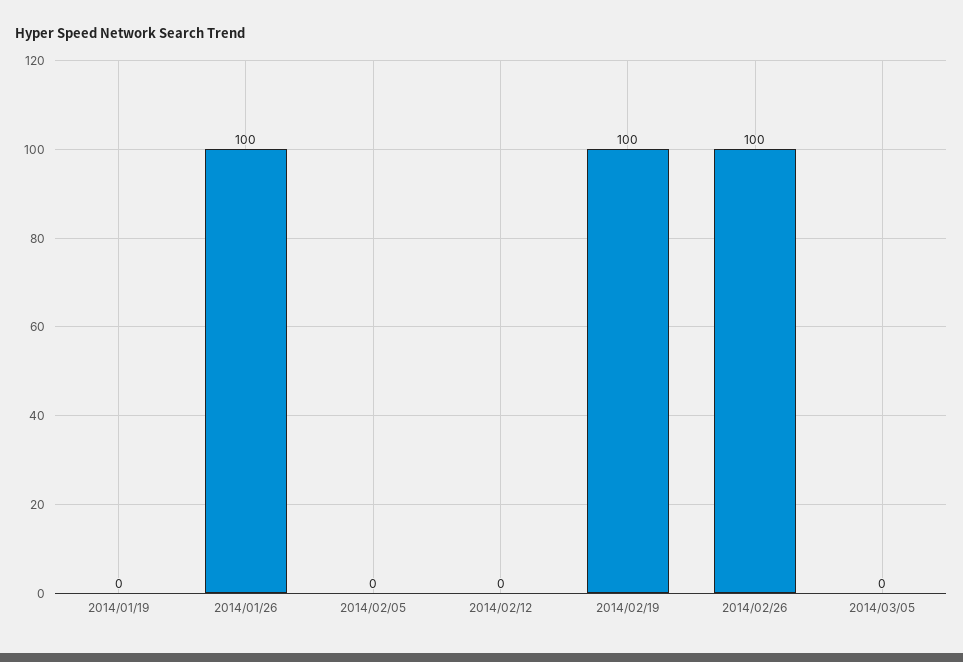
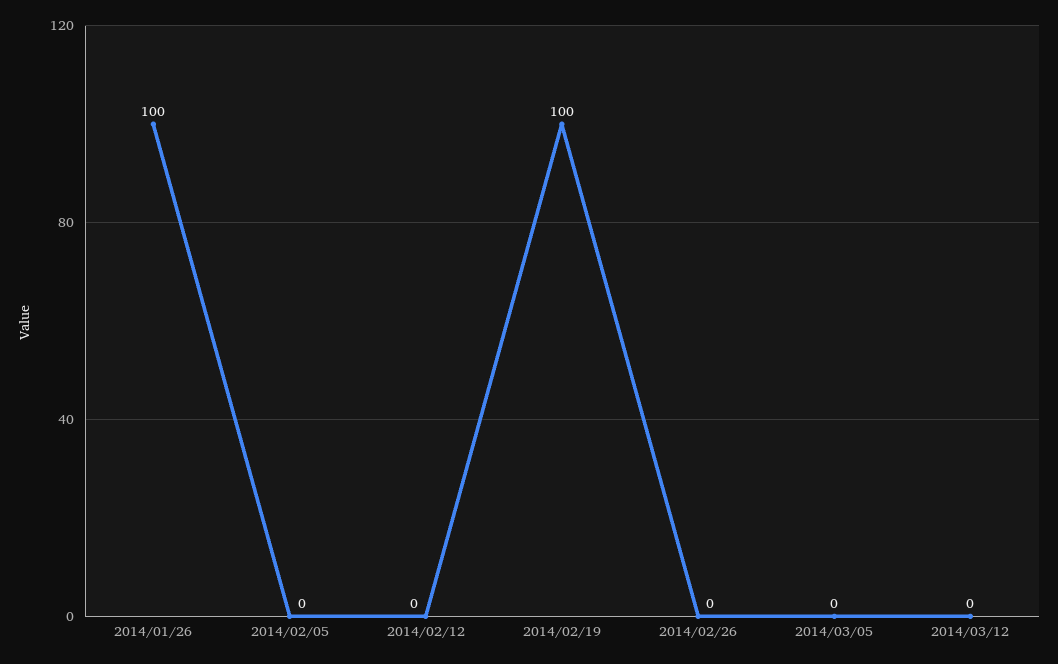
2014/01/19: 0 -> none
2014/02/26: 100 -> 0
2014/03/12: none -> 0

